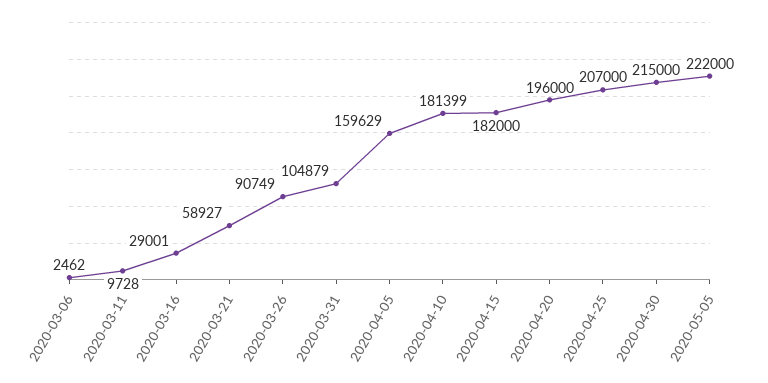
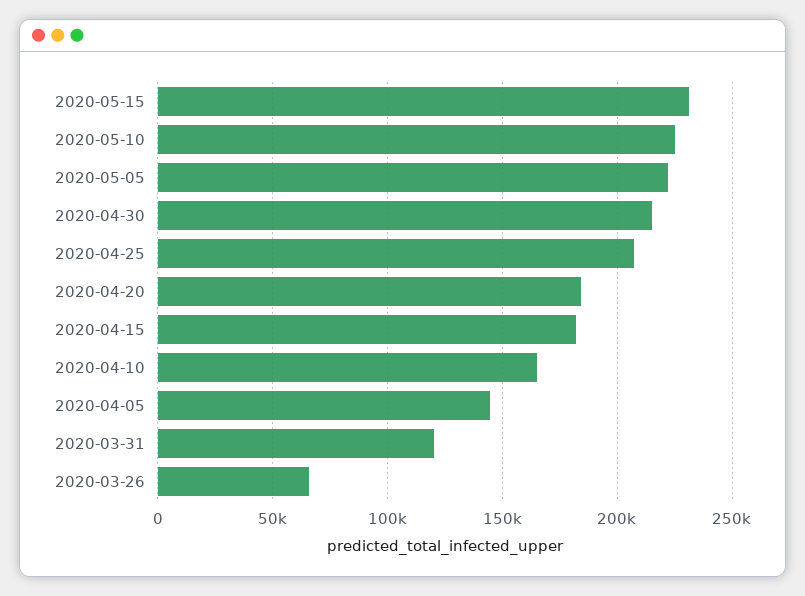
2020-03-06: 2462 -> none
2020-03-11: 9728 -> none
2020-03-16: 29001 -> none
2020-03-21: 58927 -> none
2020-03-26: 90749 -> 65000
2020-03-31: 104879 -> 120000
2020-04-05: 159629 -> 145000
2020-04-10: 181399 -> 165000
2020-04-20: 196000 -> 185000
2020-05-15: none -> 230000
2020-05-10: none -> 225000

